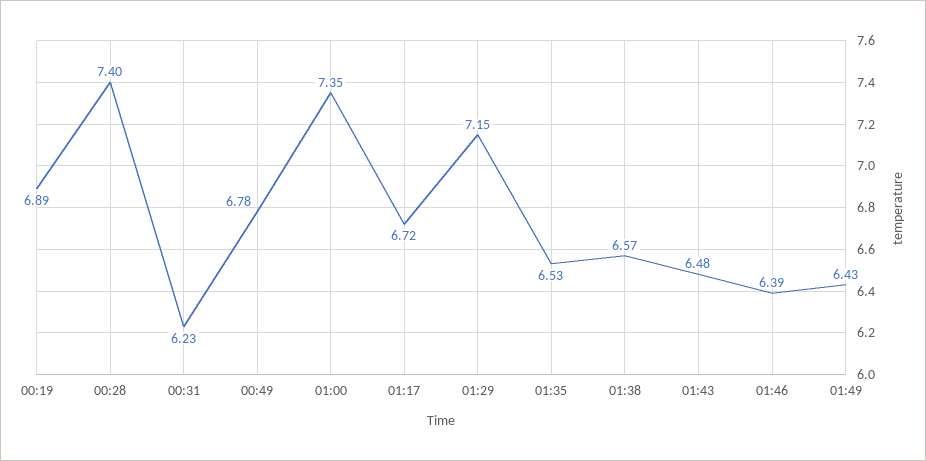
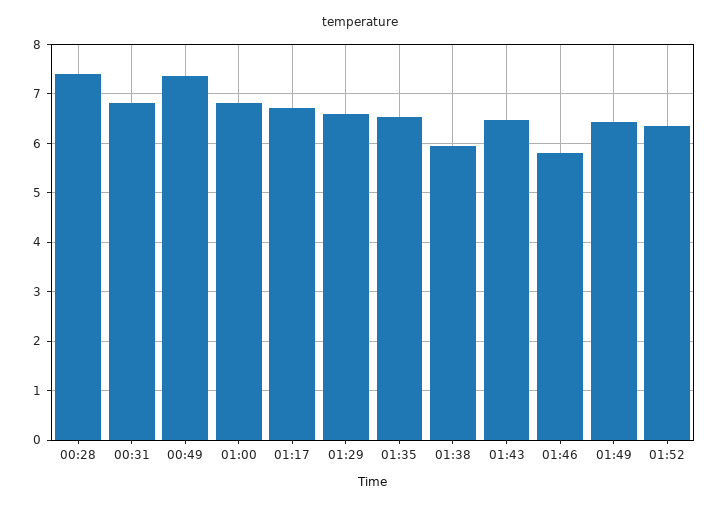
00:19: 6.89 -> none
00:31: 6.23 -> 6.8
00:49: 6.78 -> 7.4
01:00: 7.35 -> 6.8
01:29: 7.15 -> 6.6
01:38: 6.57 -> 6
01:46: 6.39 -> 5.8
01:52: none -> 6.4

